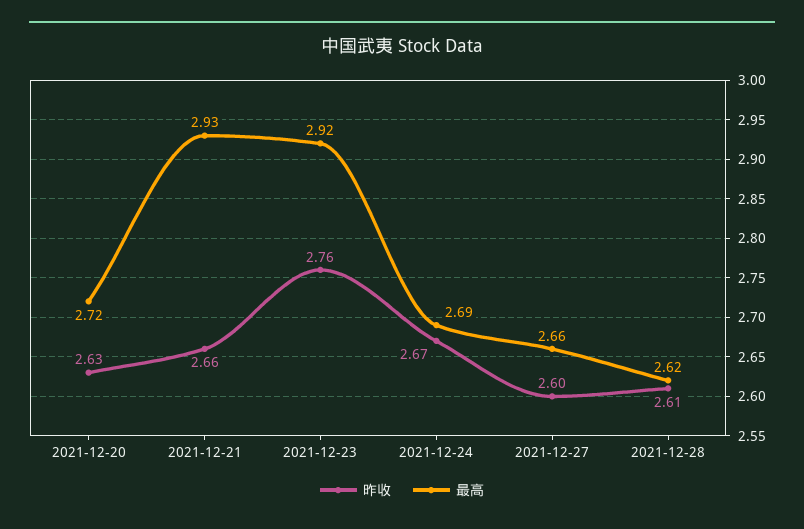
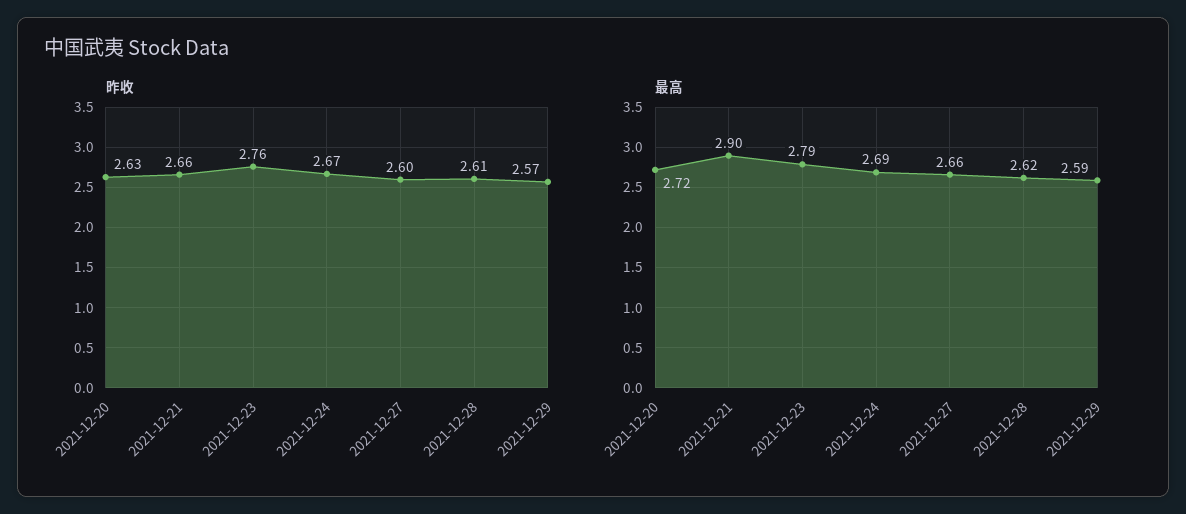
最高, 2021-12-21: 2.93 -> 2.9
最高, 2021-12-23: 2.92 -> 2.79
昨收, 2021-12-29: none -> 2.57
最高, 2021-12-29: none -> 2.59

